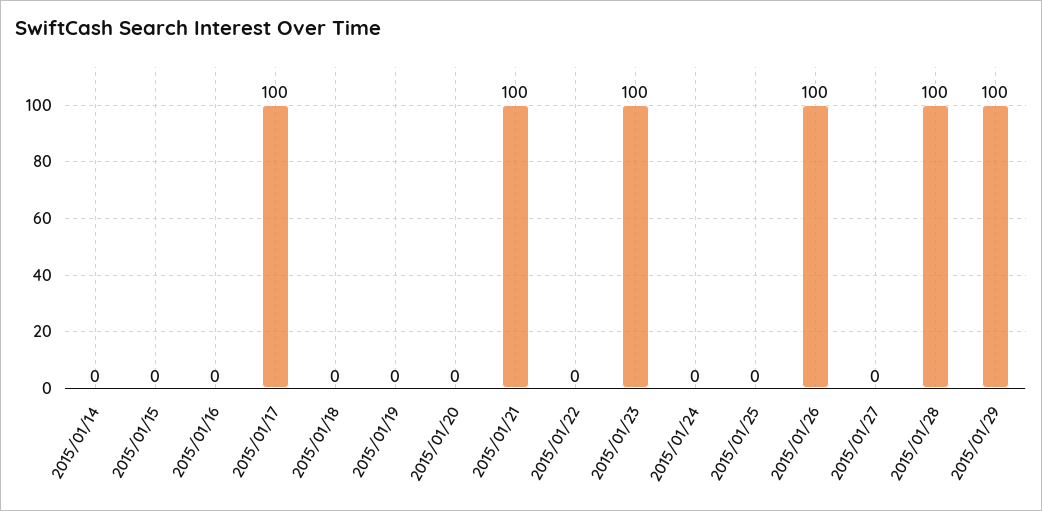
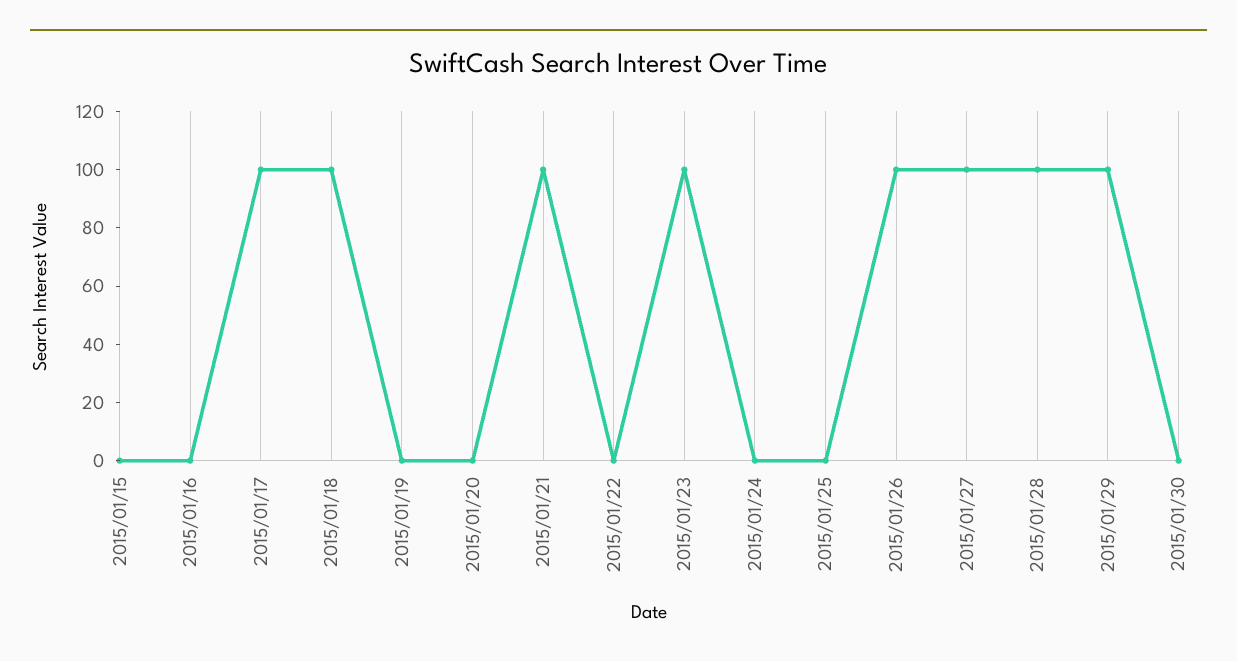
2015/01/14: 0 -> none
2015/01/18: 0 -> 100
2015/01/27: 0 -> 100
2015/01/30: none -> 0

